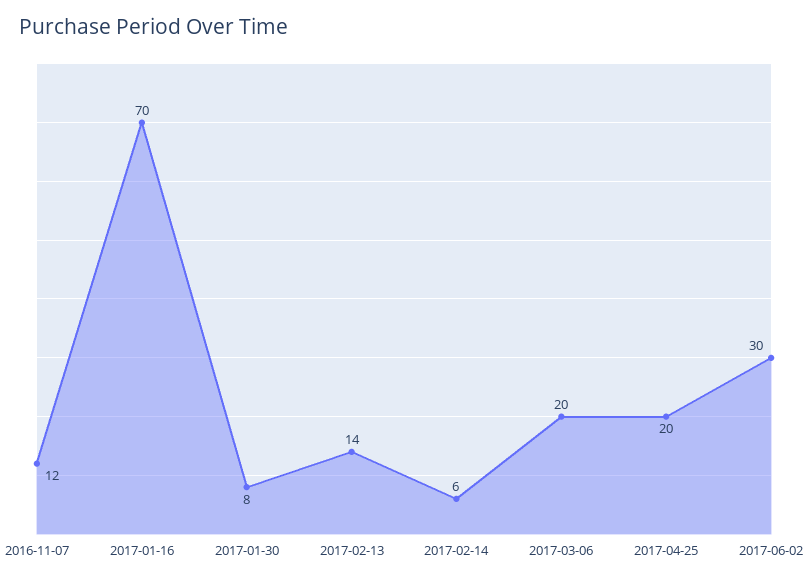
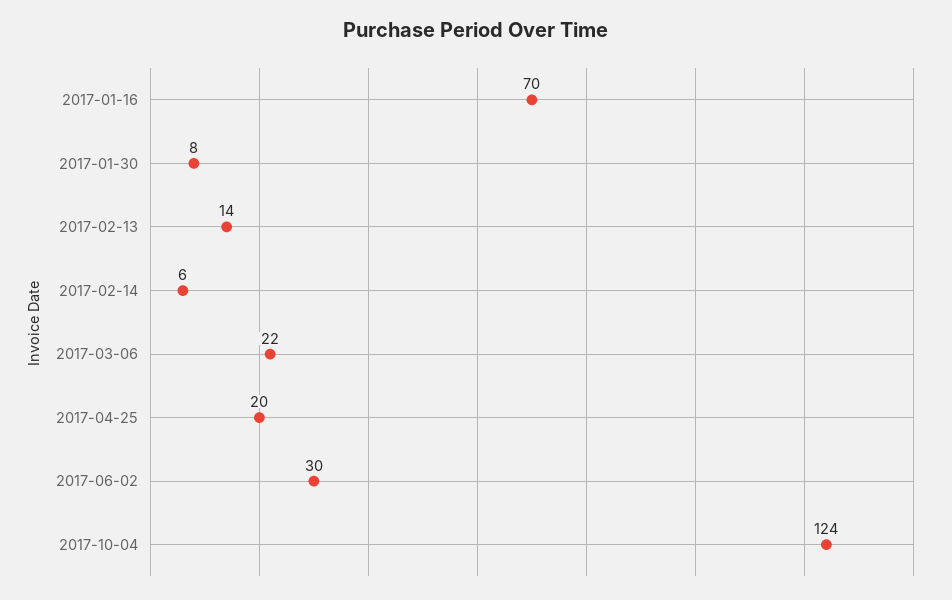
2016-11-07: 12 -> none
2017-03-06: 20 -> 22
2017-10-04: none -> 124

